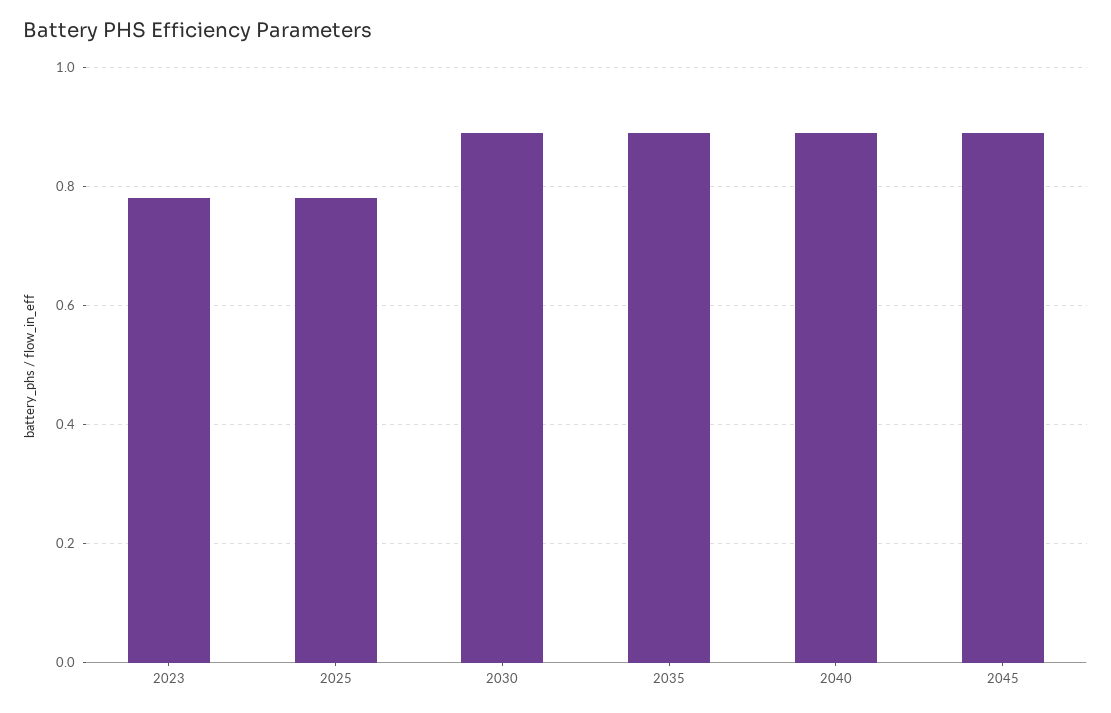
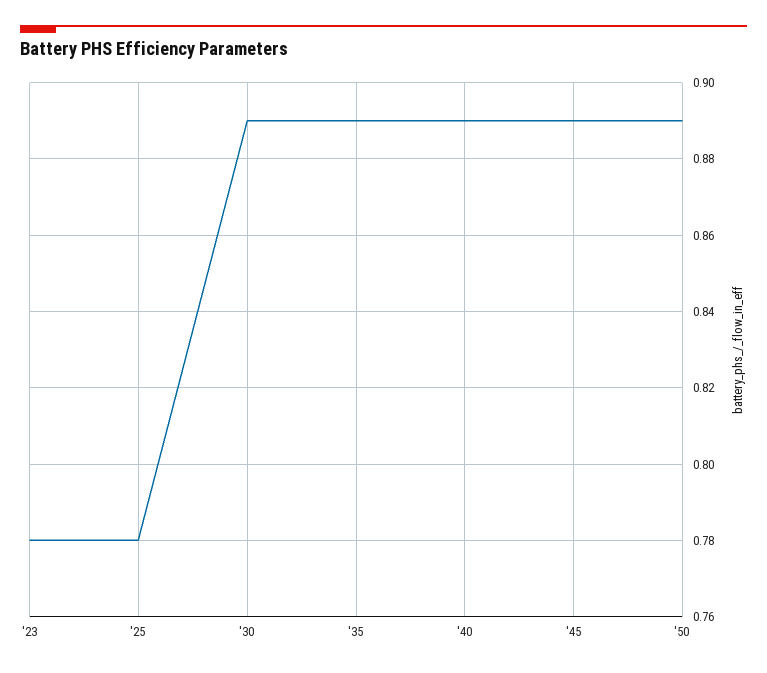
'50: none -> 0.89

